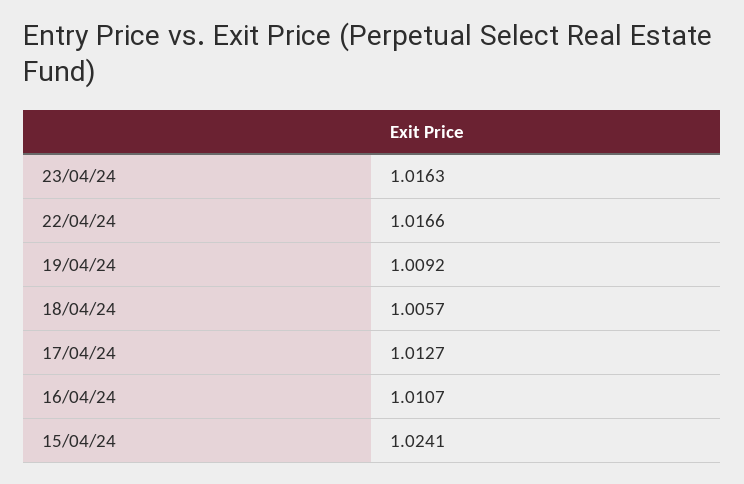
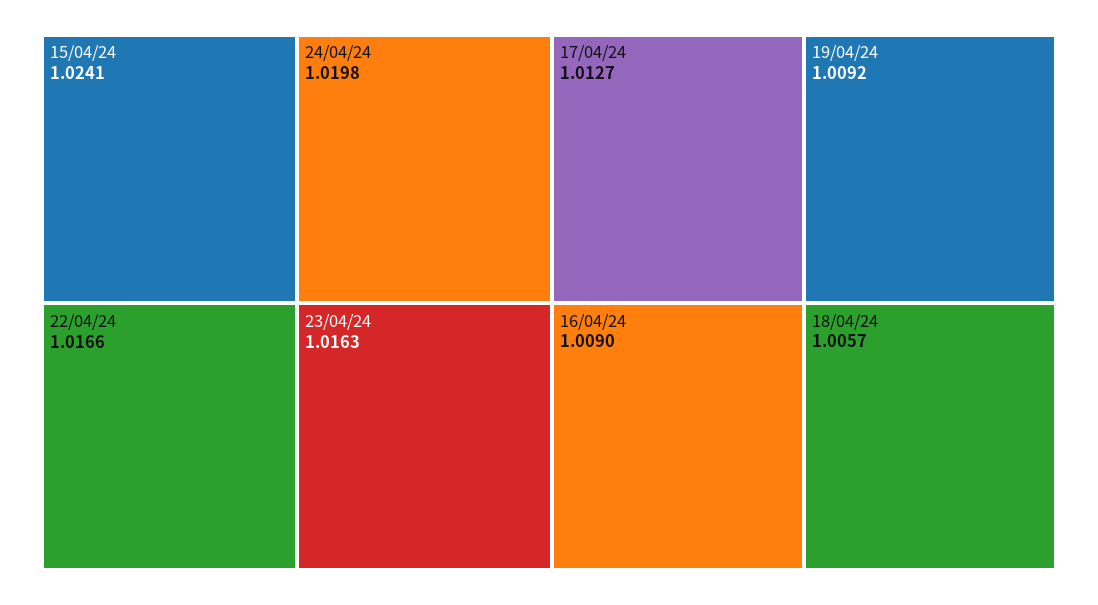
16/04/24: 1.0107 -> 1.009
24/04/24: none -> 1.0198

